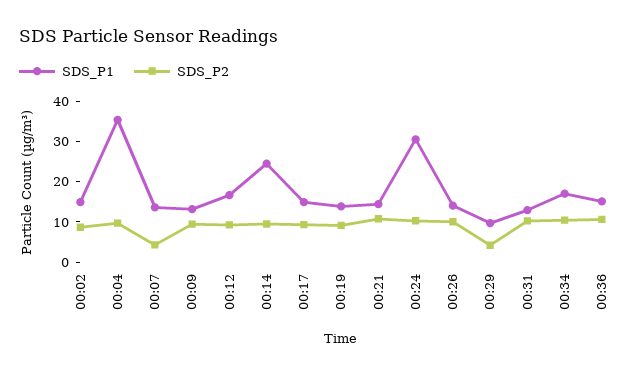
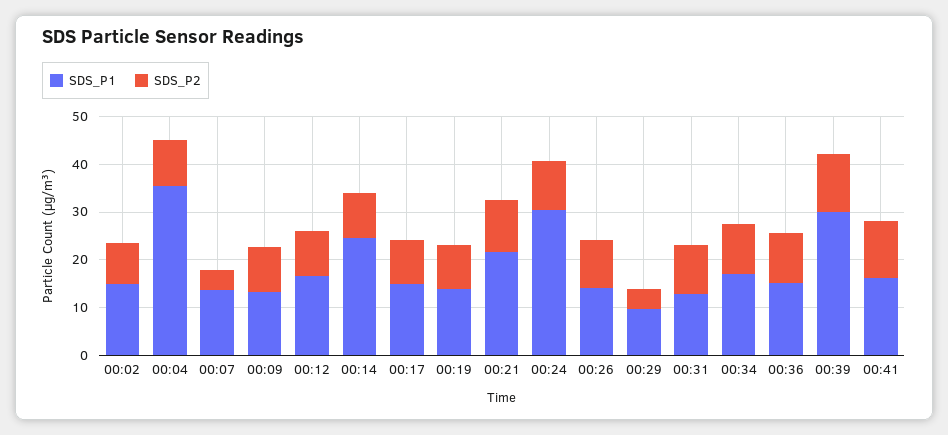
SDS_P1, 00:21: 14 -> 22
SDS_P1, 00:39: none -> 30
SDS_P2, 00:39: none -> 12
SDS_P1, 00:41: none -> 16
SDS_P2, 00:41: none -> 12

